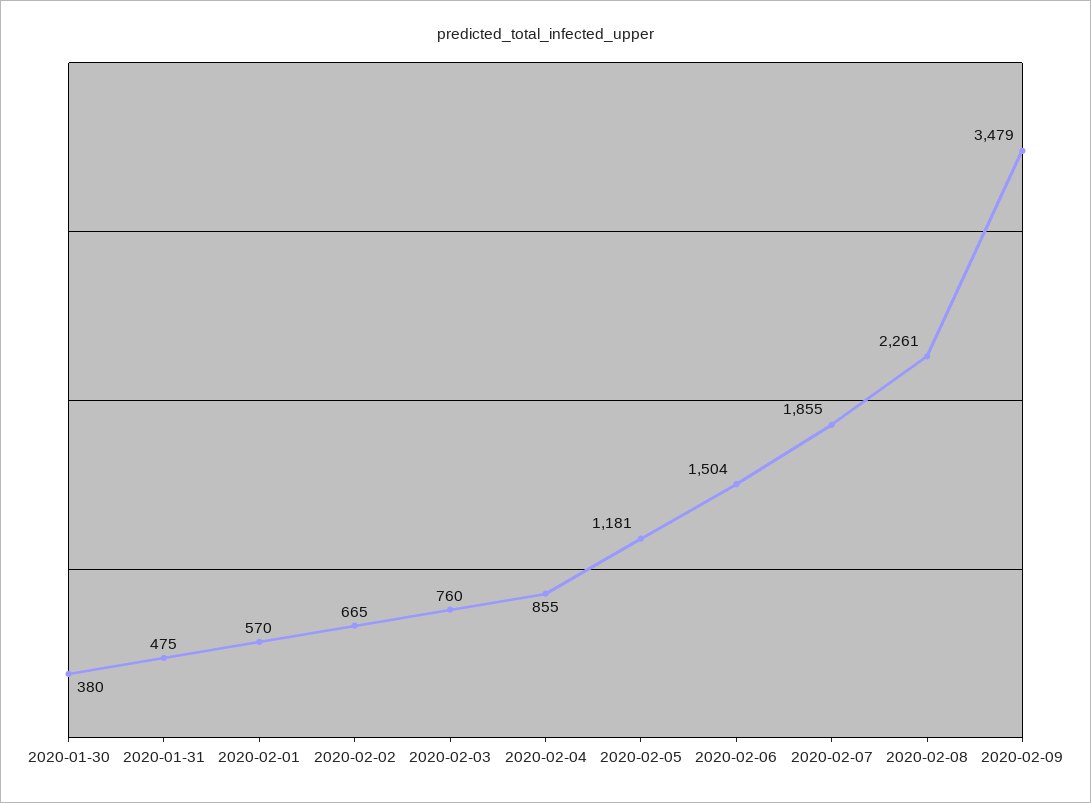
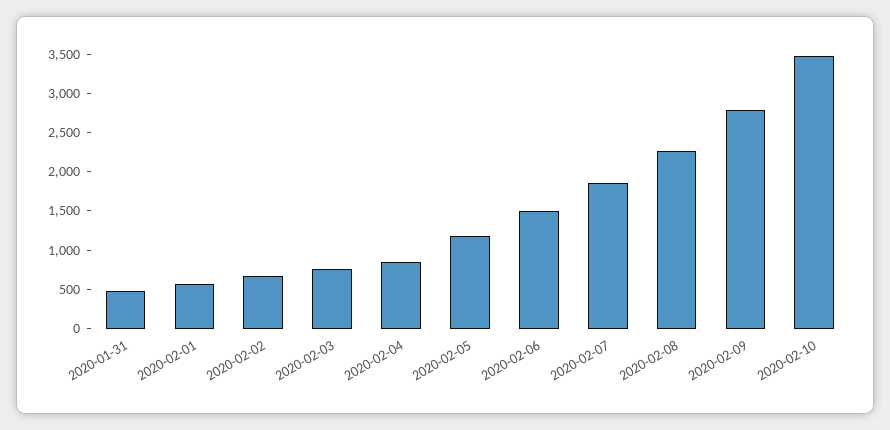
2020-01-30: 380 -> none
2020-02-09: 3479 -> 2750
2020-02-10: none -> 3500

